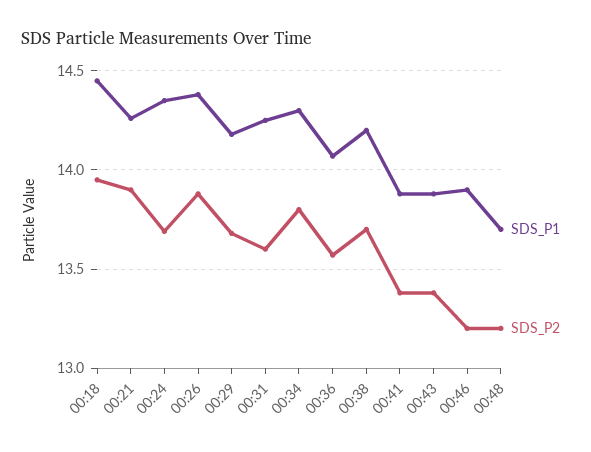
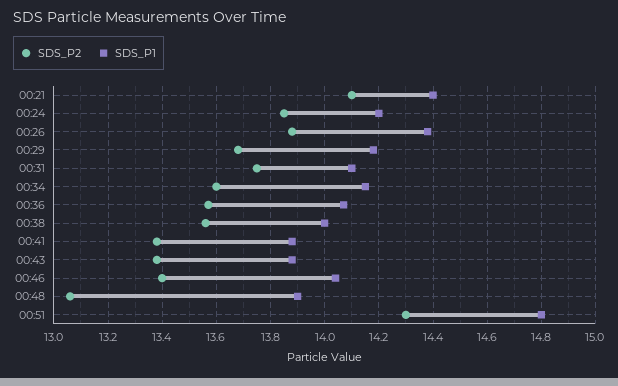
SDS_P1, 00:18: 14.45 -> none
SDS_P2, 00:18: 13.95 -> none
SDS_P1, 00:21: 14.25 -> 14.4
SDS_P2, 00:21: 13.9 -> 14.1
SDS_P1, 00:24: 14.35 -> 14.2
SDS_P2, 00:24: 13.7 -> 13.85
SDS_P1, 00:31: 14.25 -> 14.1
SDS_P2, 00:31: 13.6 -> 13.75
SDS_P1, 00:34: 14.3 -> 14.15
SDS_P2, 00:34: 13.8 -> 13.6
SDS_P1, 00:38: 14.2 -> 14
SDS_P2, 00:38: 13.7 -> 13.55
SDS_P1, 00:46: 13.9 -> 14.05
SDS_P2, 00:46: 13.2 -> 13.4
SDS_P1, 00:48: 13.7 -> 13.9
SDS_P2, 00:48: 13.2 -> 13.05
SDS_P2, 00:51: none -> 14.3
SDS_P1, 00:51: none -> 14.8

